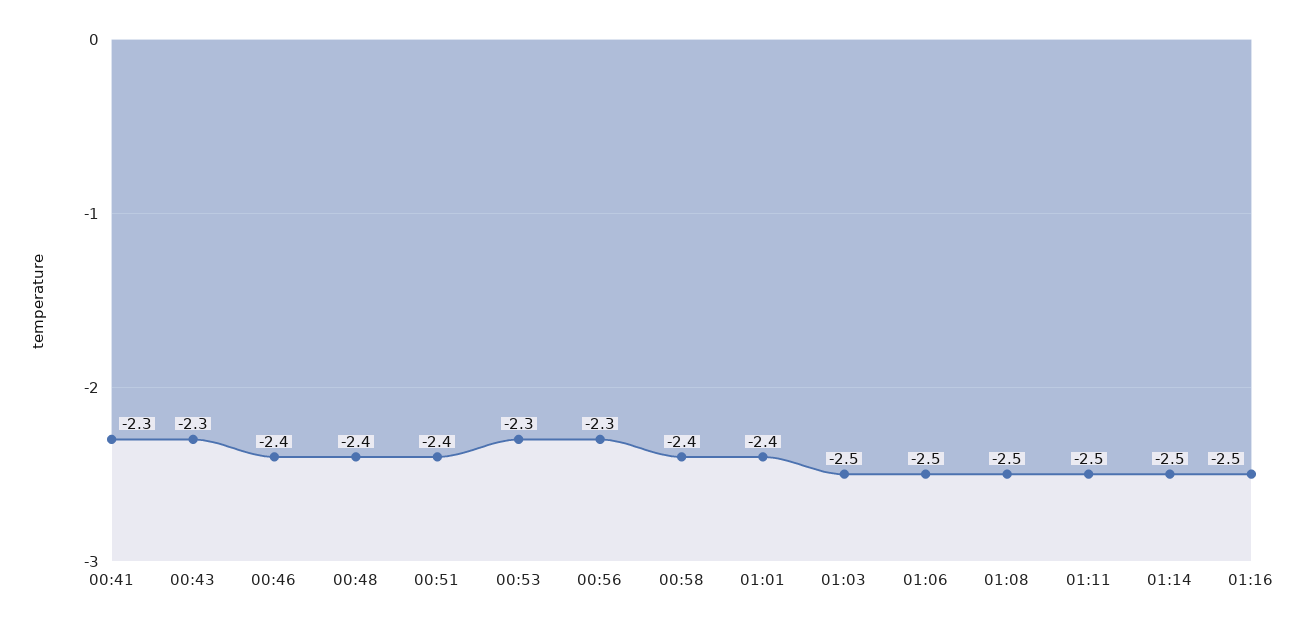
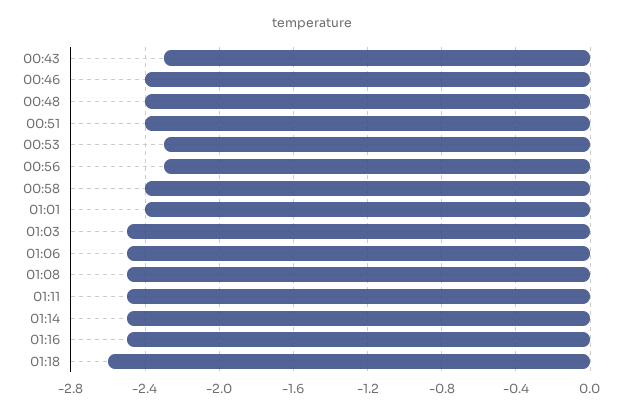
00:41: -2.3 -> none
01:18: none -> -2.6

